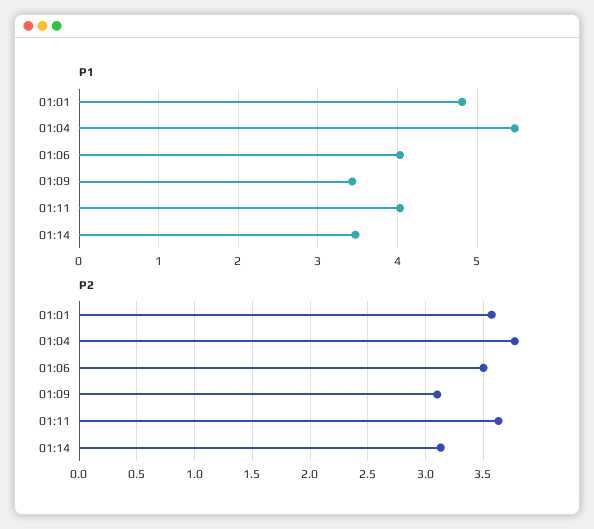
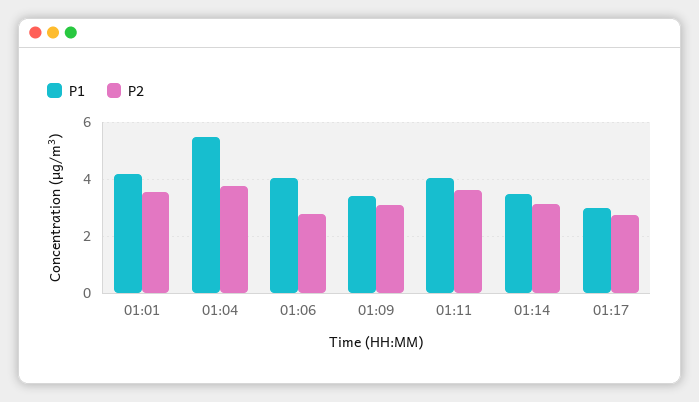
P1, 01:01: 4.8 -> 4.25
P2, 01:06: 3.5 -> 2.75
P1, 01:17: none -> 3
P2, 01:17: none -> 2.75

